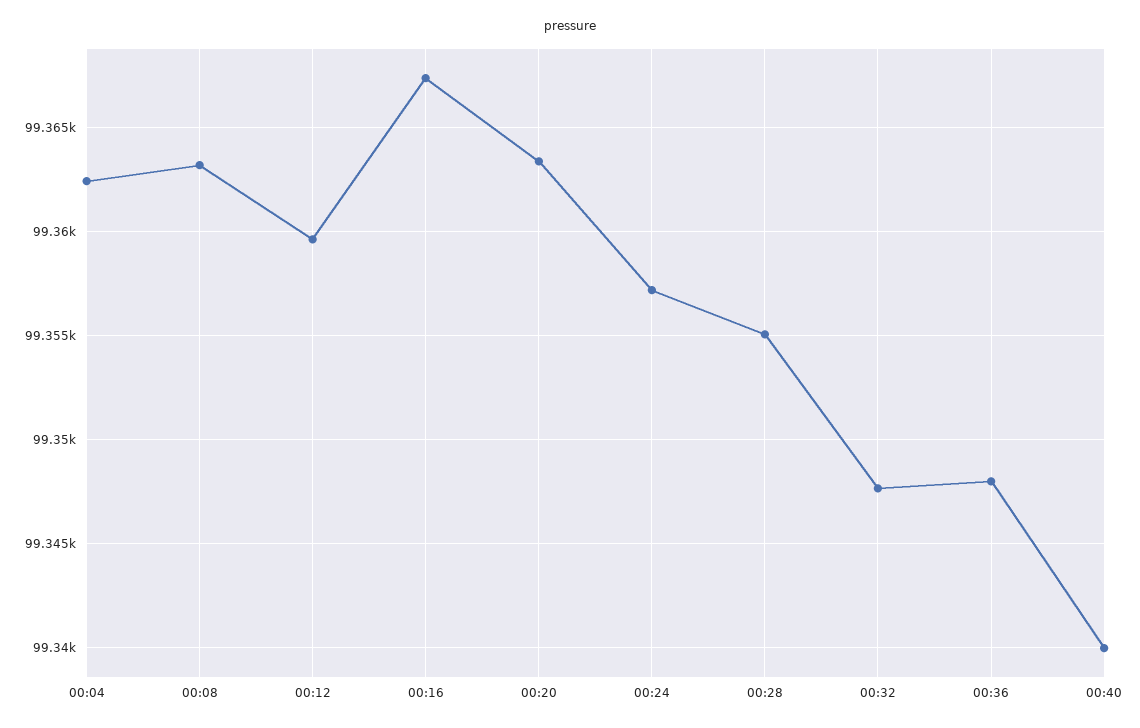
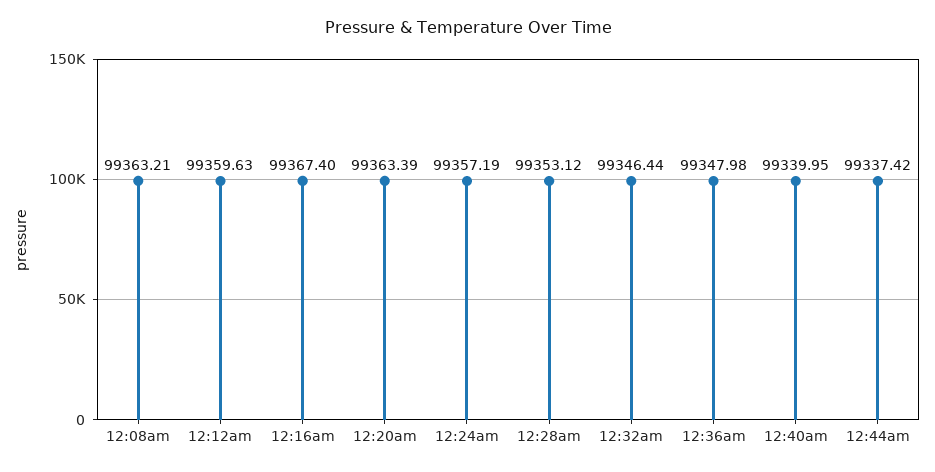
00:04: 99362.5 -> none
00:28: 99355 -> 99353.12
00:32: 99347.5 -> 99346.44
12:44am: none -> 99337.42

